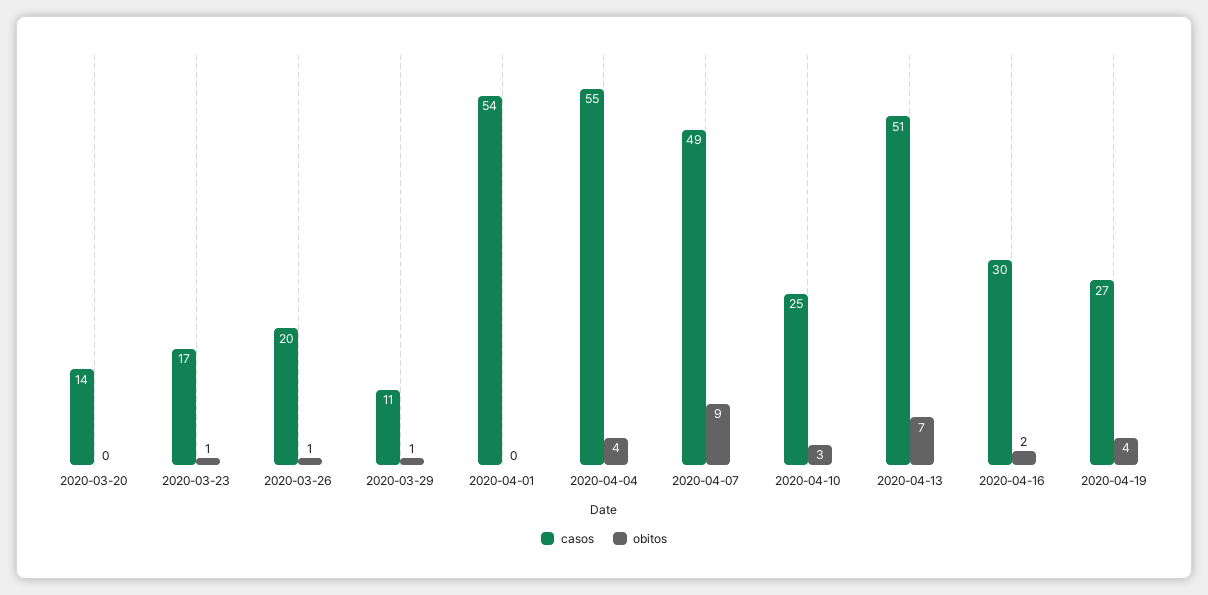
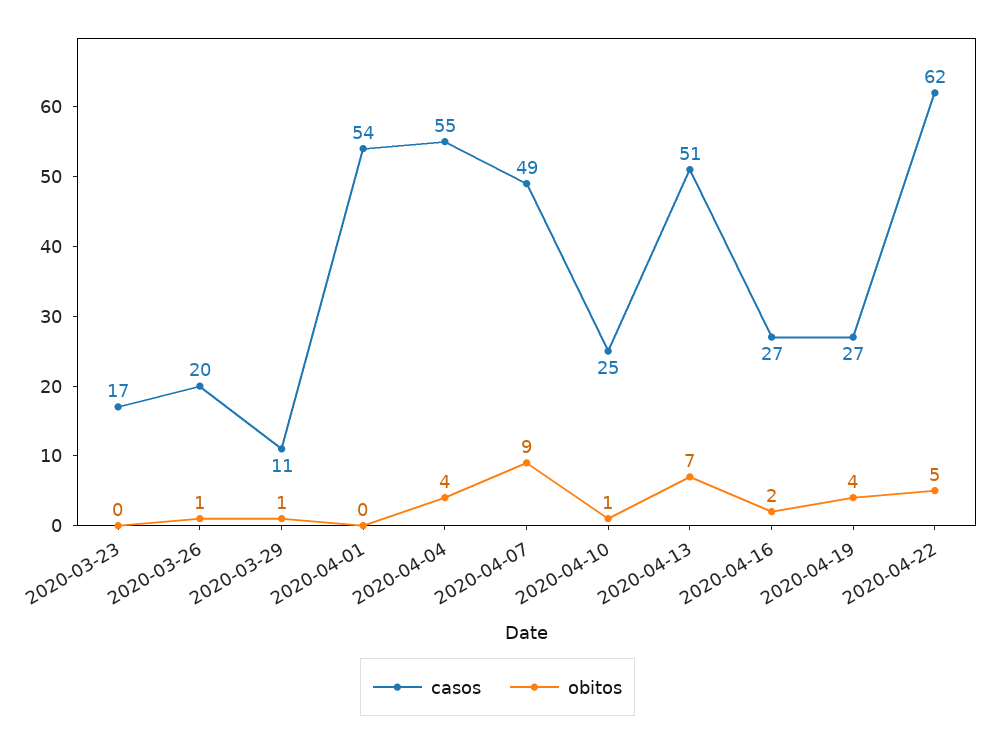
casos, 2020-03-20: 14 -> none
obitos, 2020-03-20: 0 -> none
obitos, 2020-03-23: 1 -> 0
obitos, 2020-04-10: 3 -> 1
casos, 2020-04-16: 30 -> 27
casos, 2020-04-22: none -> 62
obitos, 2020-04-22: none -> 5

